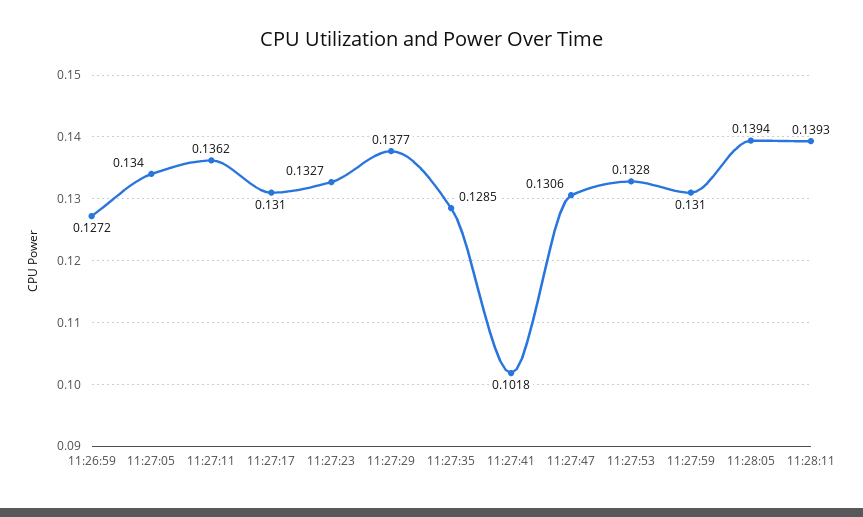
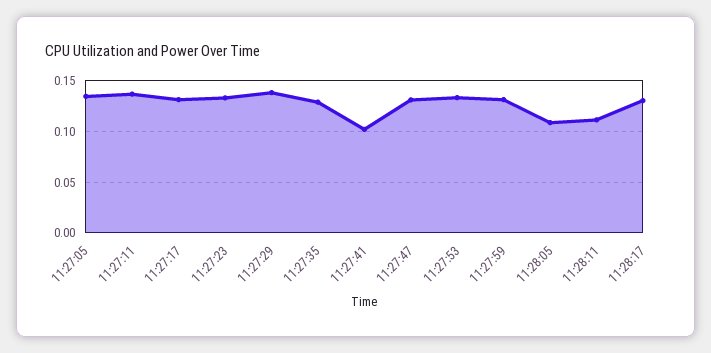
11:26:59: 0.1272 -> none
11:28:05: 0.1394 -> 0.11
11:28:11: 0.1393 -> 0.11
11:28:17: none -> 0.13

